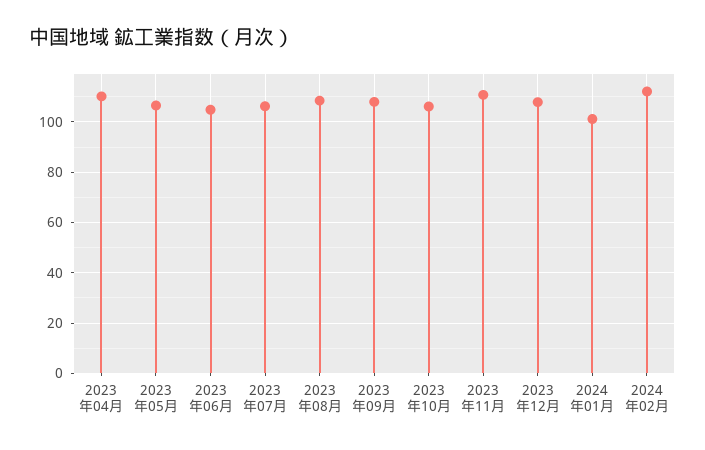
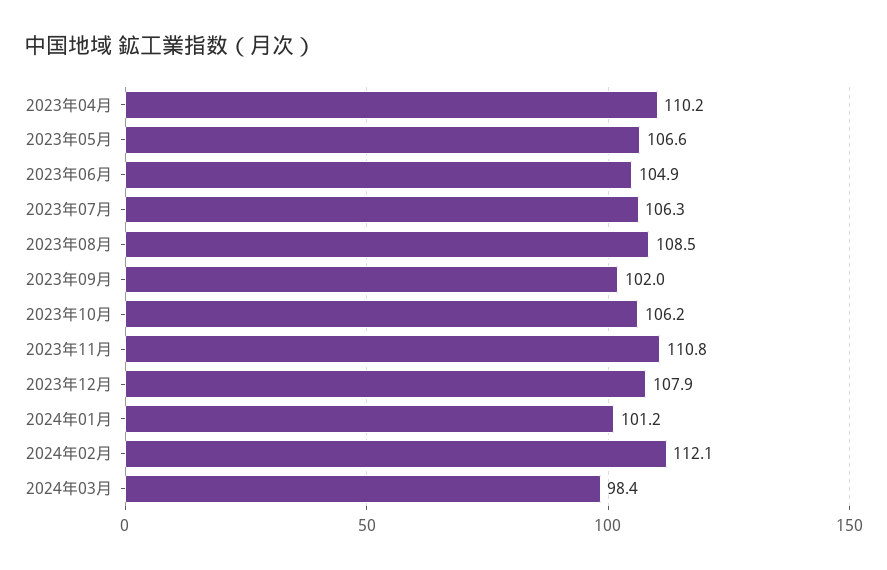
2023年09月: 107.5 -> 102
2024年03月: none -> 98.4

